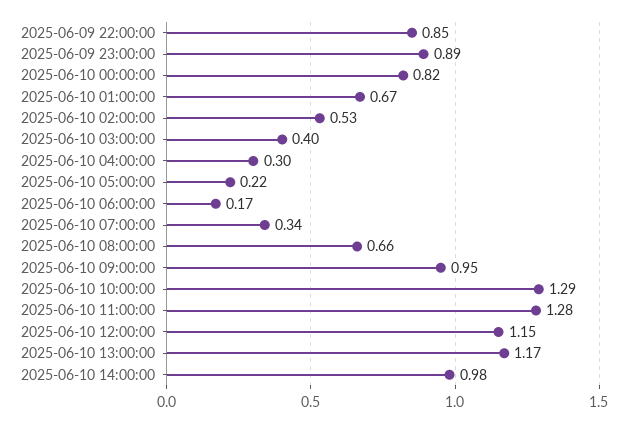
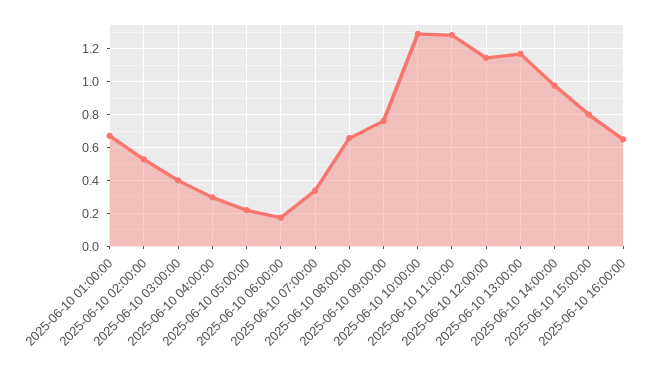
2025-06-09 22:00:00: 0.85 -> none
2025-06-09 23:00:00: 0.89 -> none
2025-06-10 00:00:00: 0.82 -> none
2025-06-10 09:00:00: 0.95 -> 0.75
2025-06-10 15:00:00: none -> 0.8
2025-06-10 16:00:00: none -> 0.65

